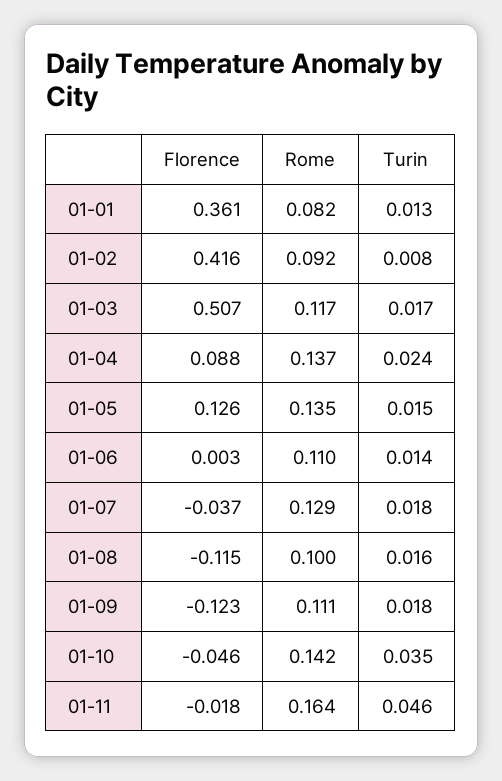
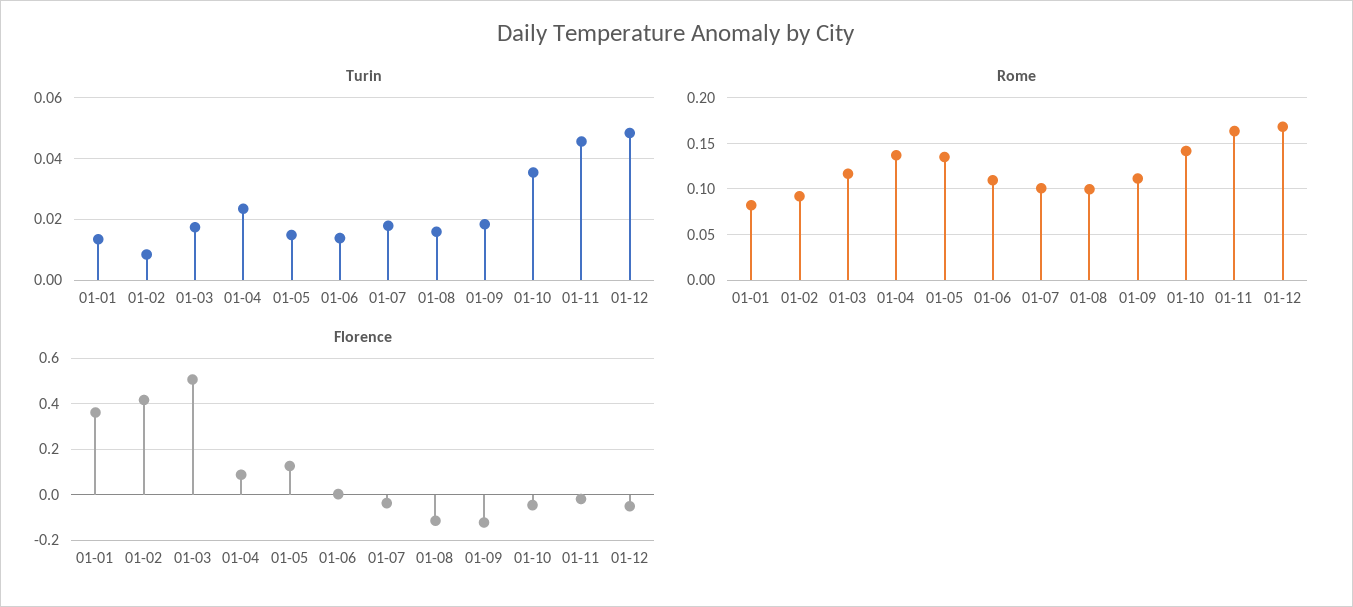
Rome, 01-07: 0.129 -> 0.1
Turin, 01-12: none -> 0.048
Rome, 01-12: none -> 0.17
Florence, 01-12: none -> -0.05

